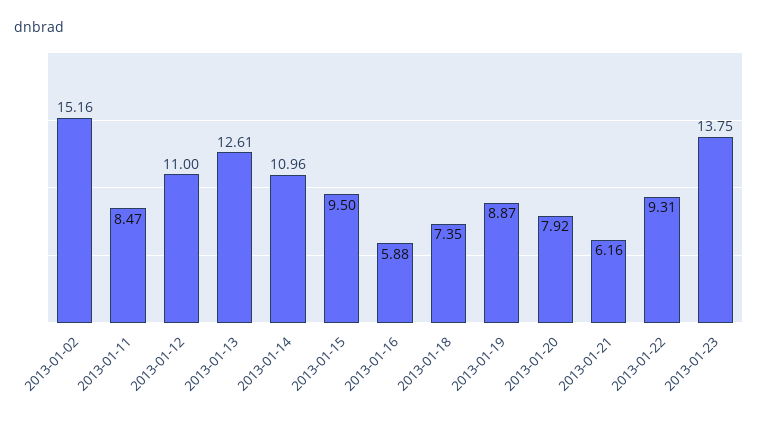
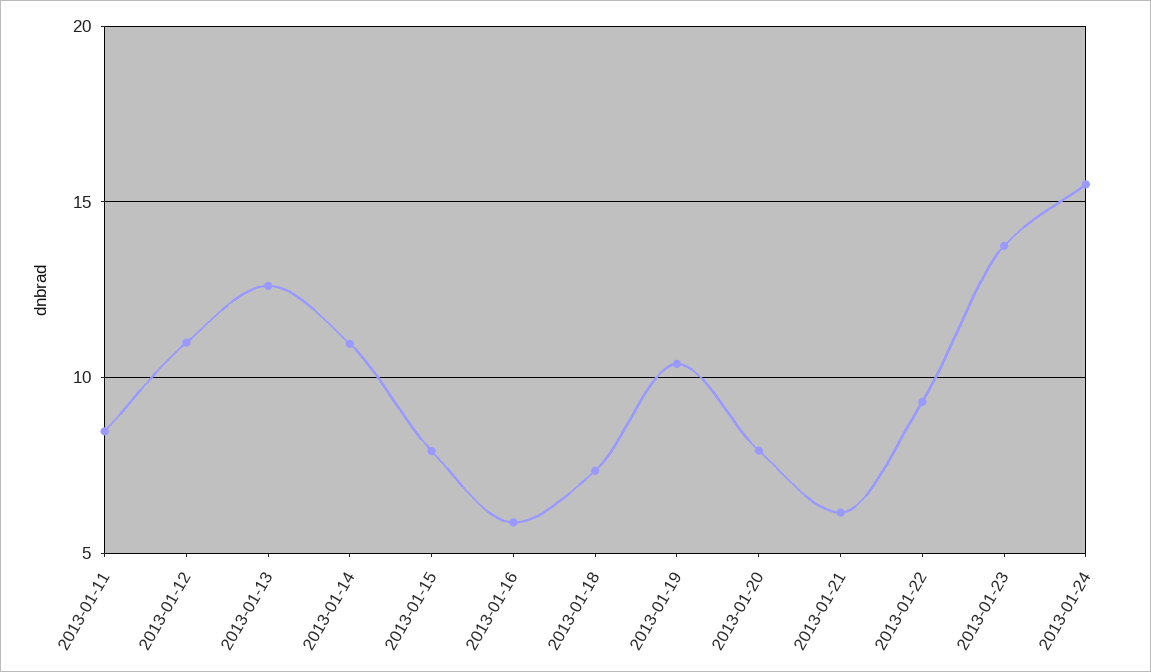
2013-01-02: 15.16 -> none
2013-01-15: 9.5 -> 8
2013-01-19: 8.87 -> 10.5
2013-01-24: none -> 15.5

